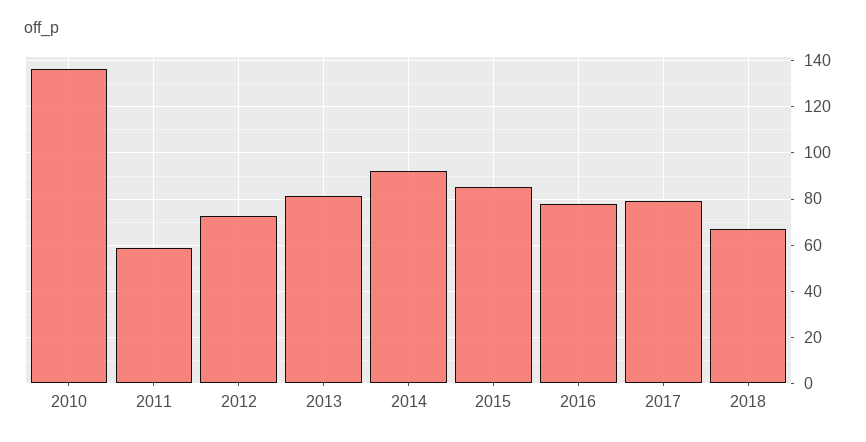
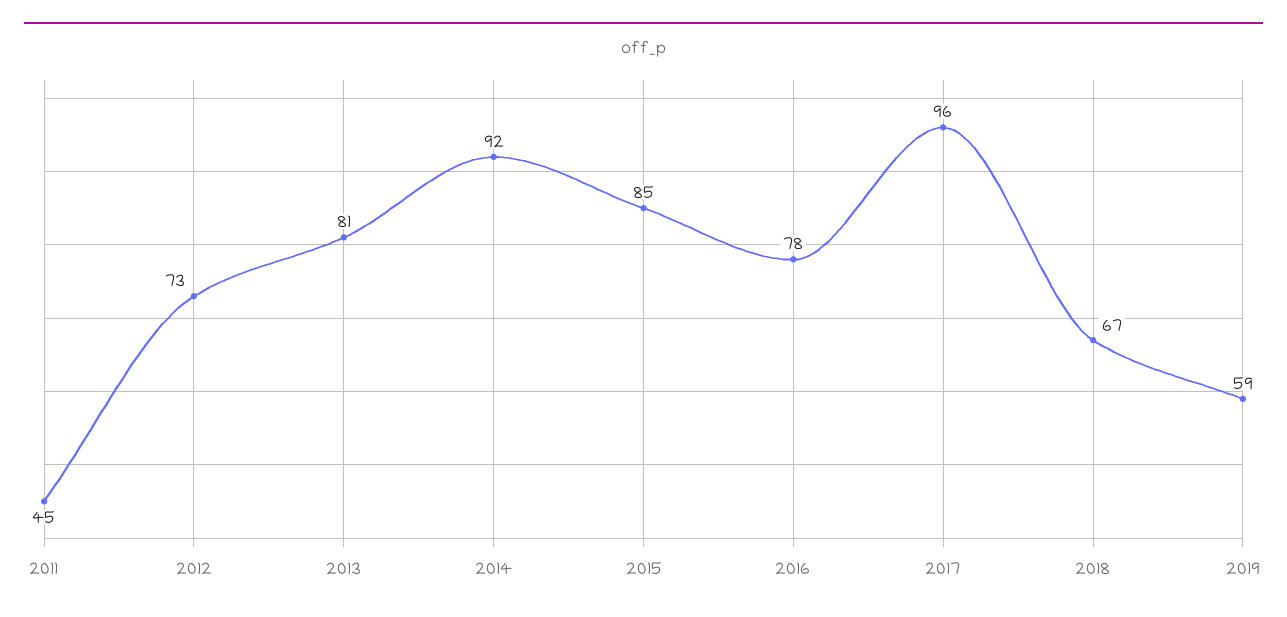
2010: 135 -> none
2011: 60 -> 45
2017: 80 -> 96
2019: none -> 59

